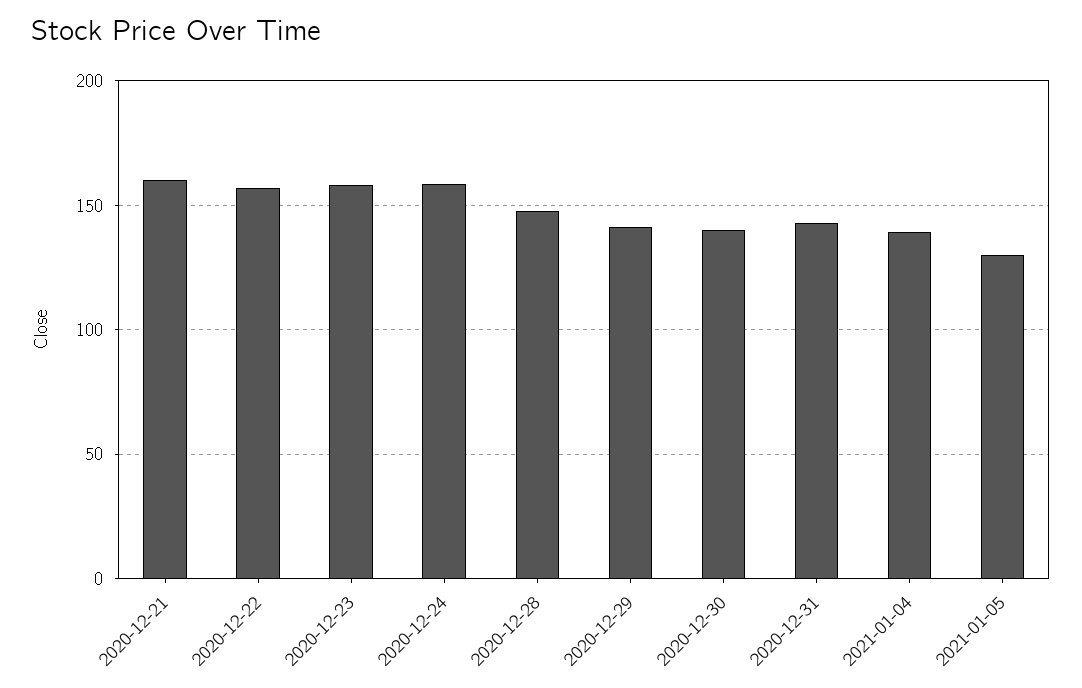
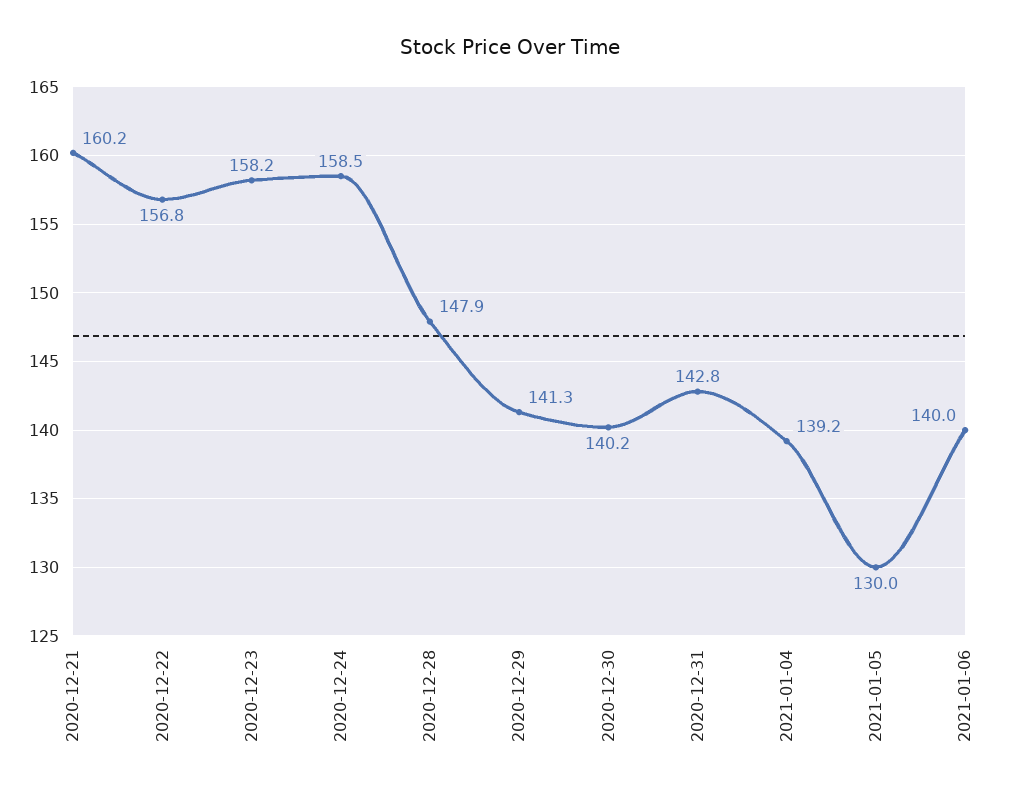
2021-01-06: none -> 140

